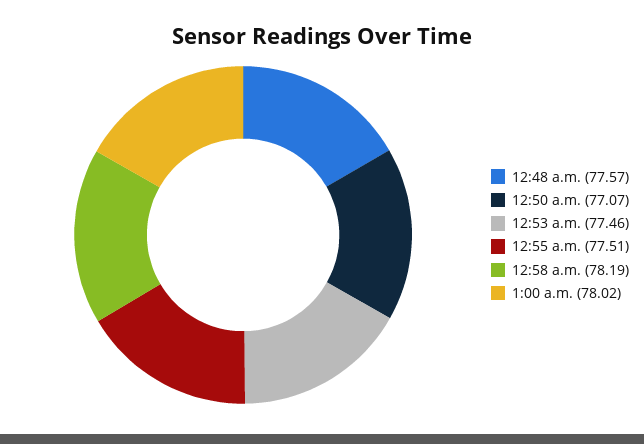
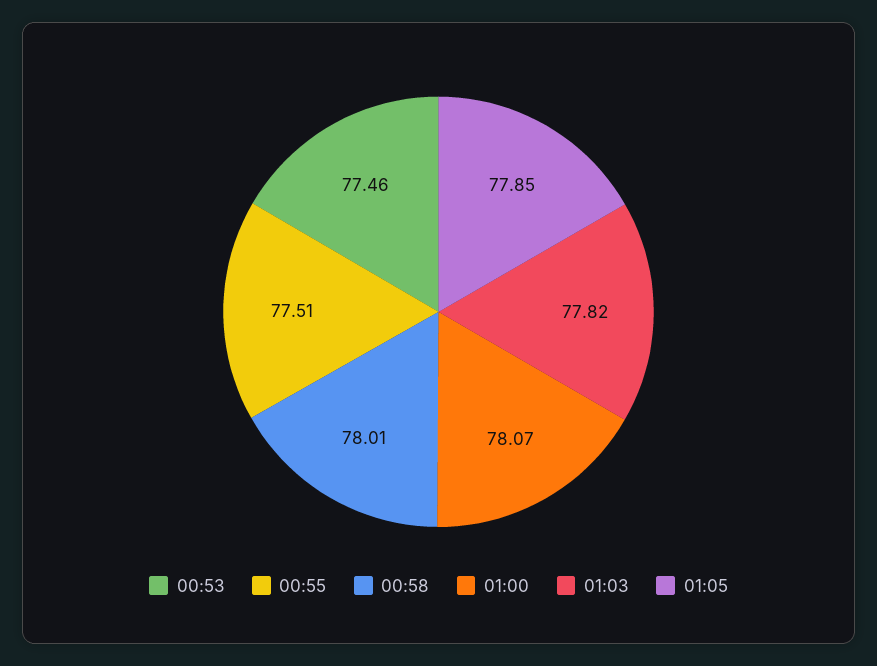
12:48 a.m.: 77.57 -> none
12:50 a.m.: 77.07 -> none
12:58 a.m.: 78.19 -> 78.01
1:00 a.m.: 78.02 -> 78.07
01:03: none -> 77.82
01:05: none -> 77.85

